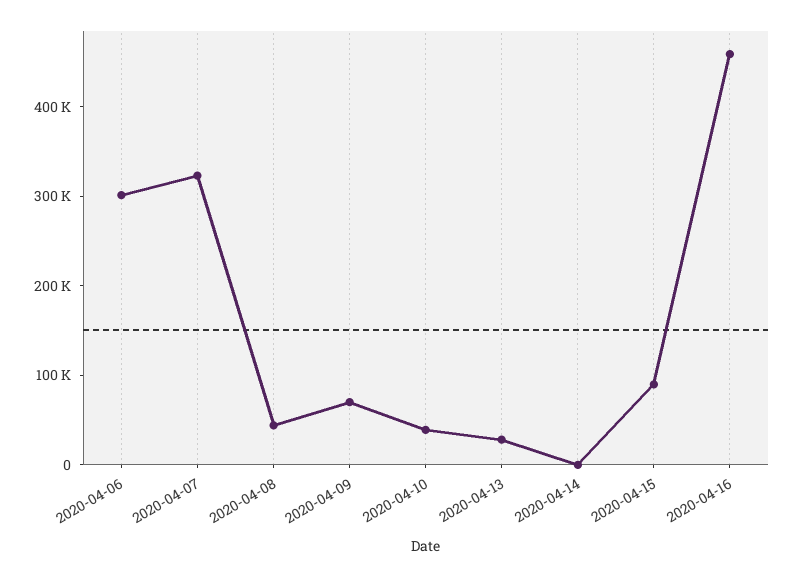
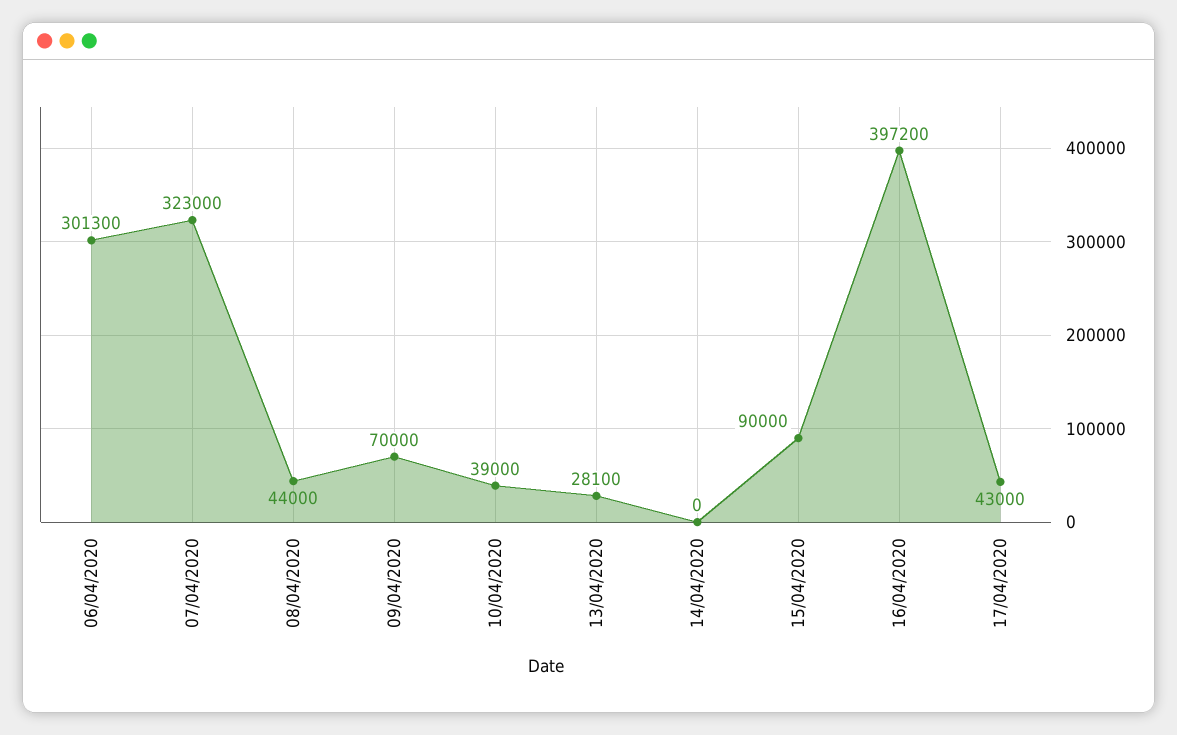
2020-04-16: 460000 -> 397200
17/04/2020: none -> 43000

